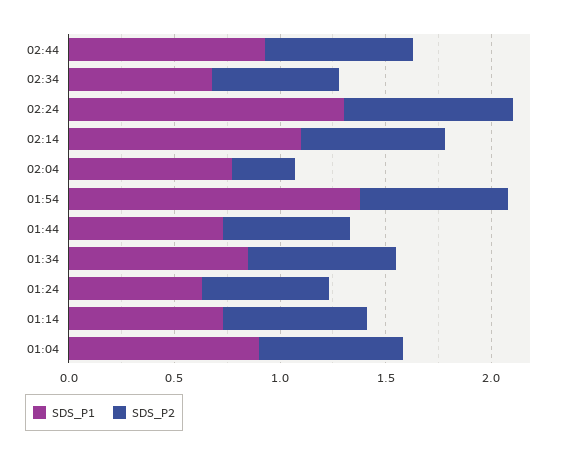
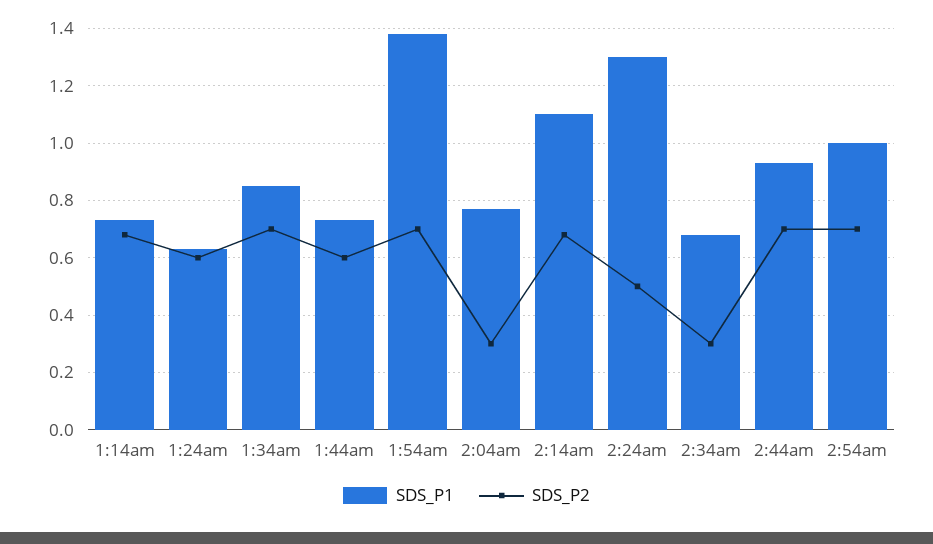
SDS_P2, 02:34: 0.6 -> 0.3
SDS_P2, 02:24: 0.8 -> 0.5
SDS_P1, 01:04: 0.9 -> none
SDS_P2, 01:04: 0.7 -> none
SDS_P1, 2:54am: none -> 1
SDS_P2, 2:54am: none -> 0.7

